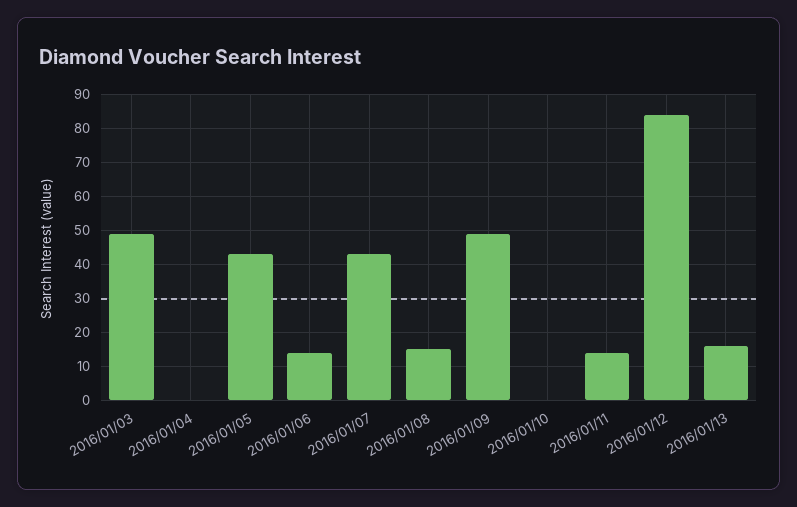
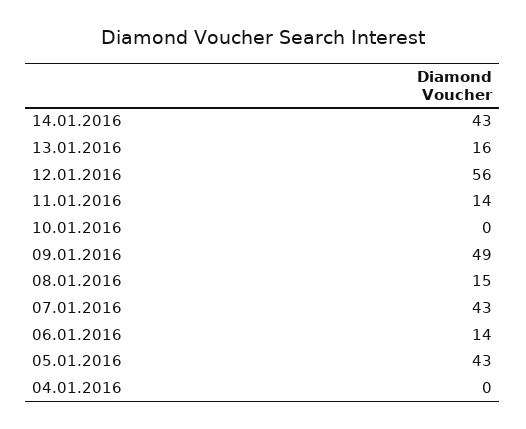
2016/01/03: 50 -> none
2016/01/12: 85 -> 56
14.01.2016: none -> 43

